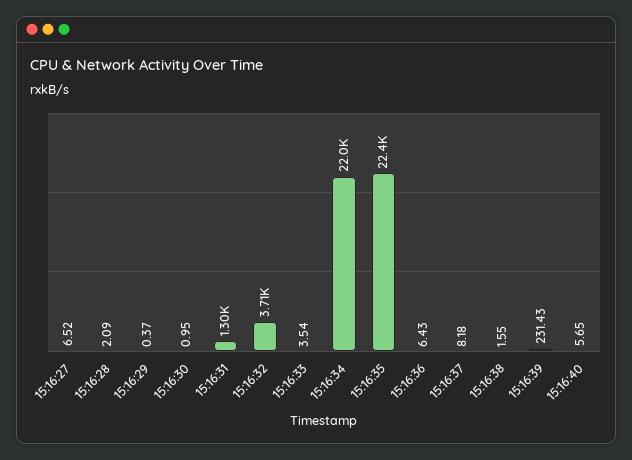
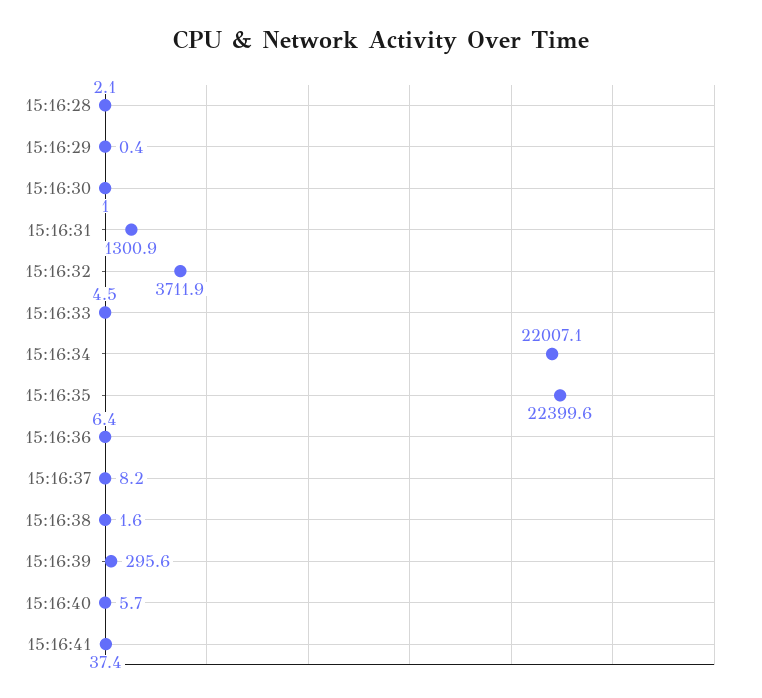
15:16:27: 6.52 -> none
15:16:33: 3.54 -> 4.5
15:16:39: 231.43 -> 295.6
15:16:41: none -> 37.4

